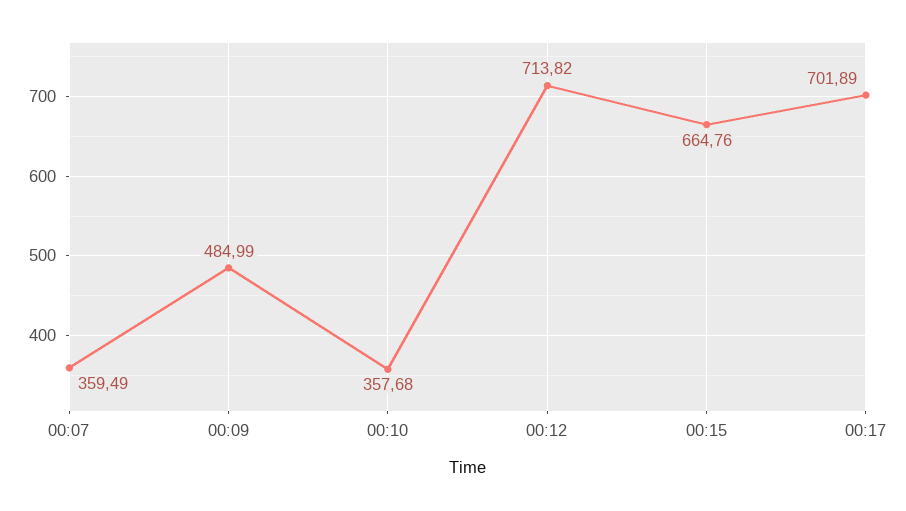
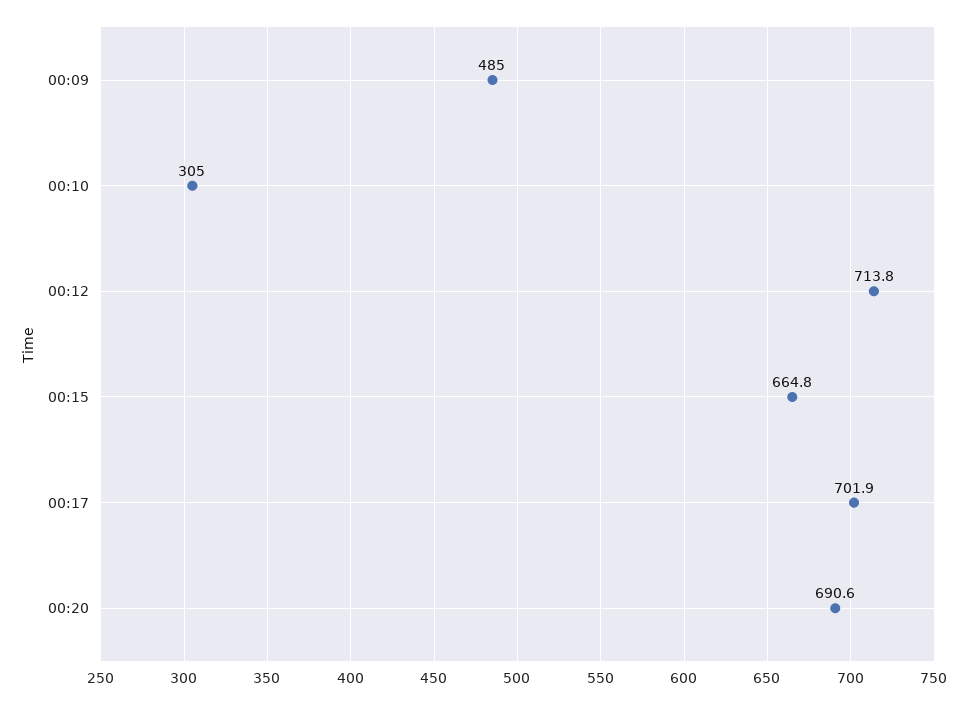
00:07: 359.49 -> none
00:10: 357.68 -> 305
00:20: none -> 690.6

